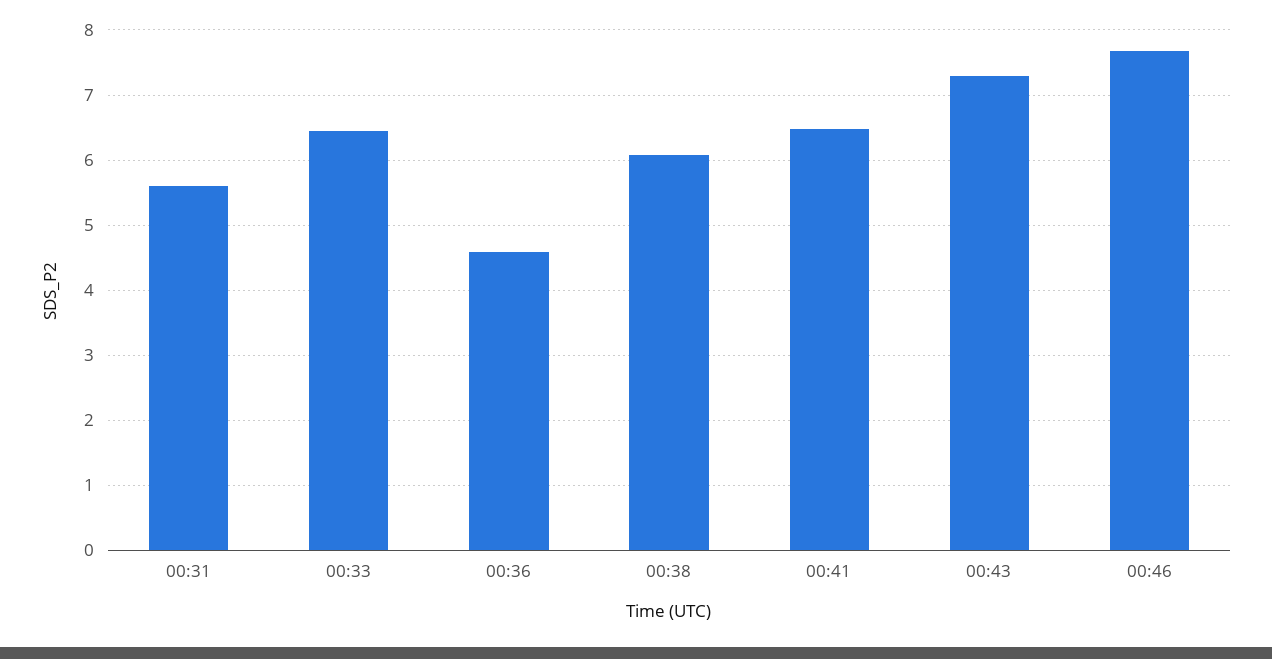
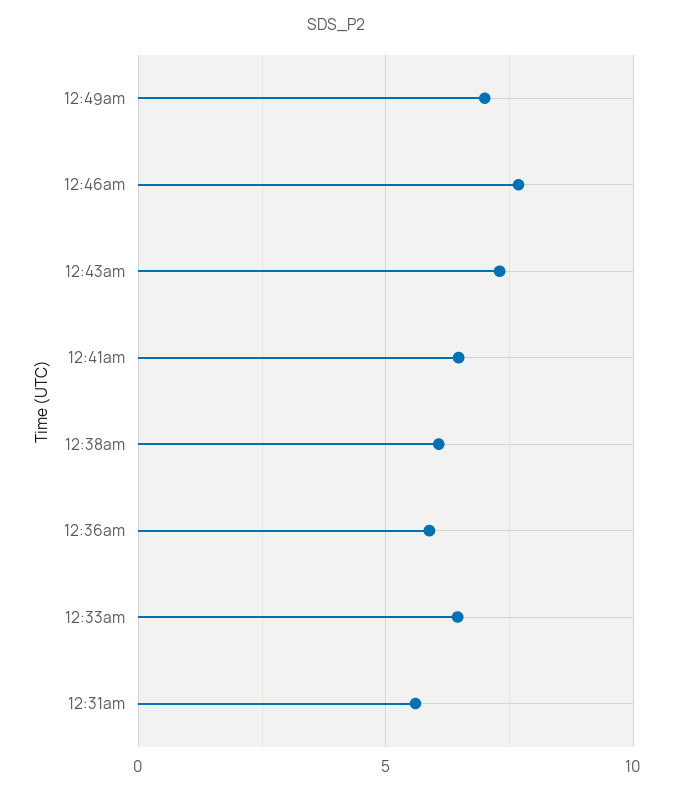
00:36: 4.6 -> 6
12:49am: none -> 7

